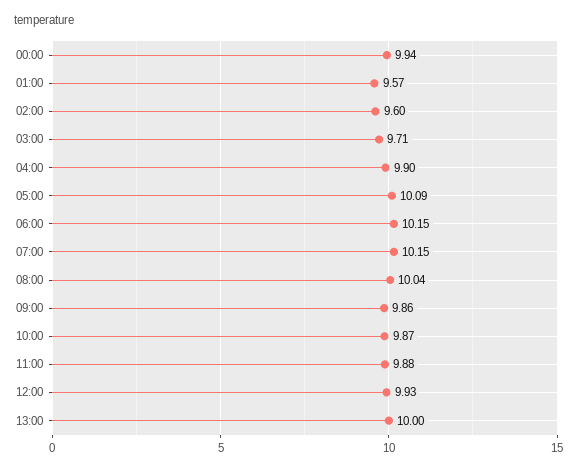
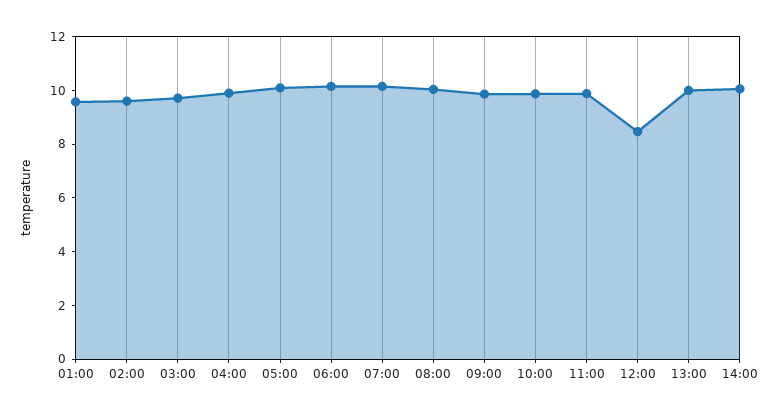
00:00: 9.94 -> none
12:00: 9.93 -> 8.5
14:00: none -> 10

